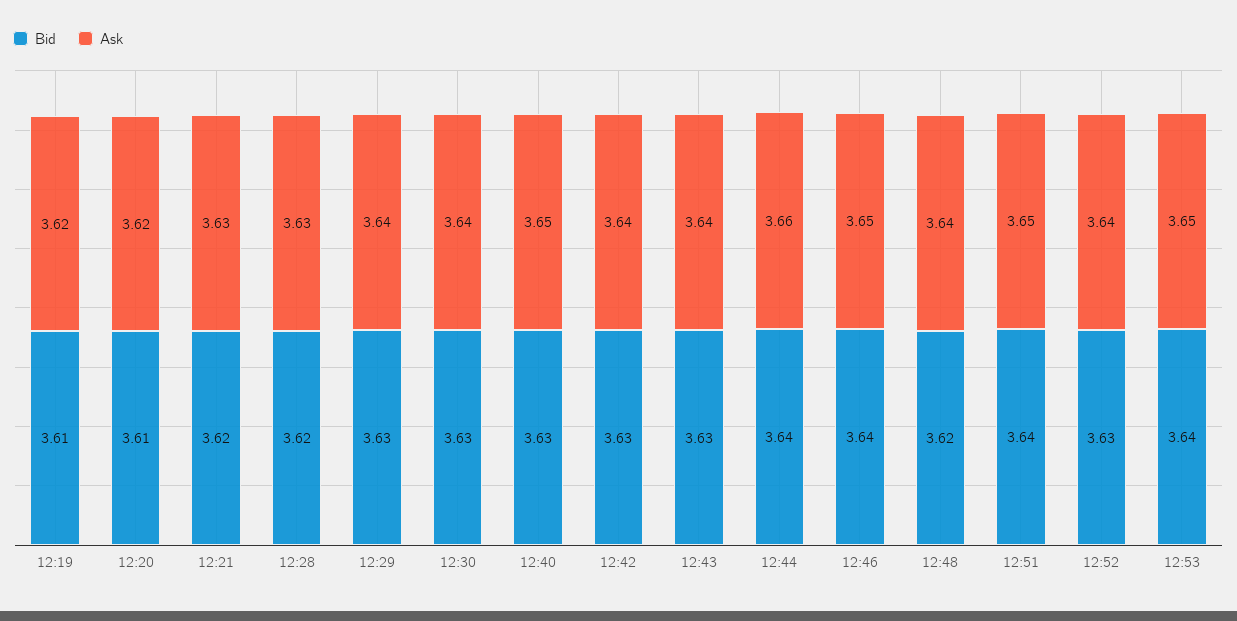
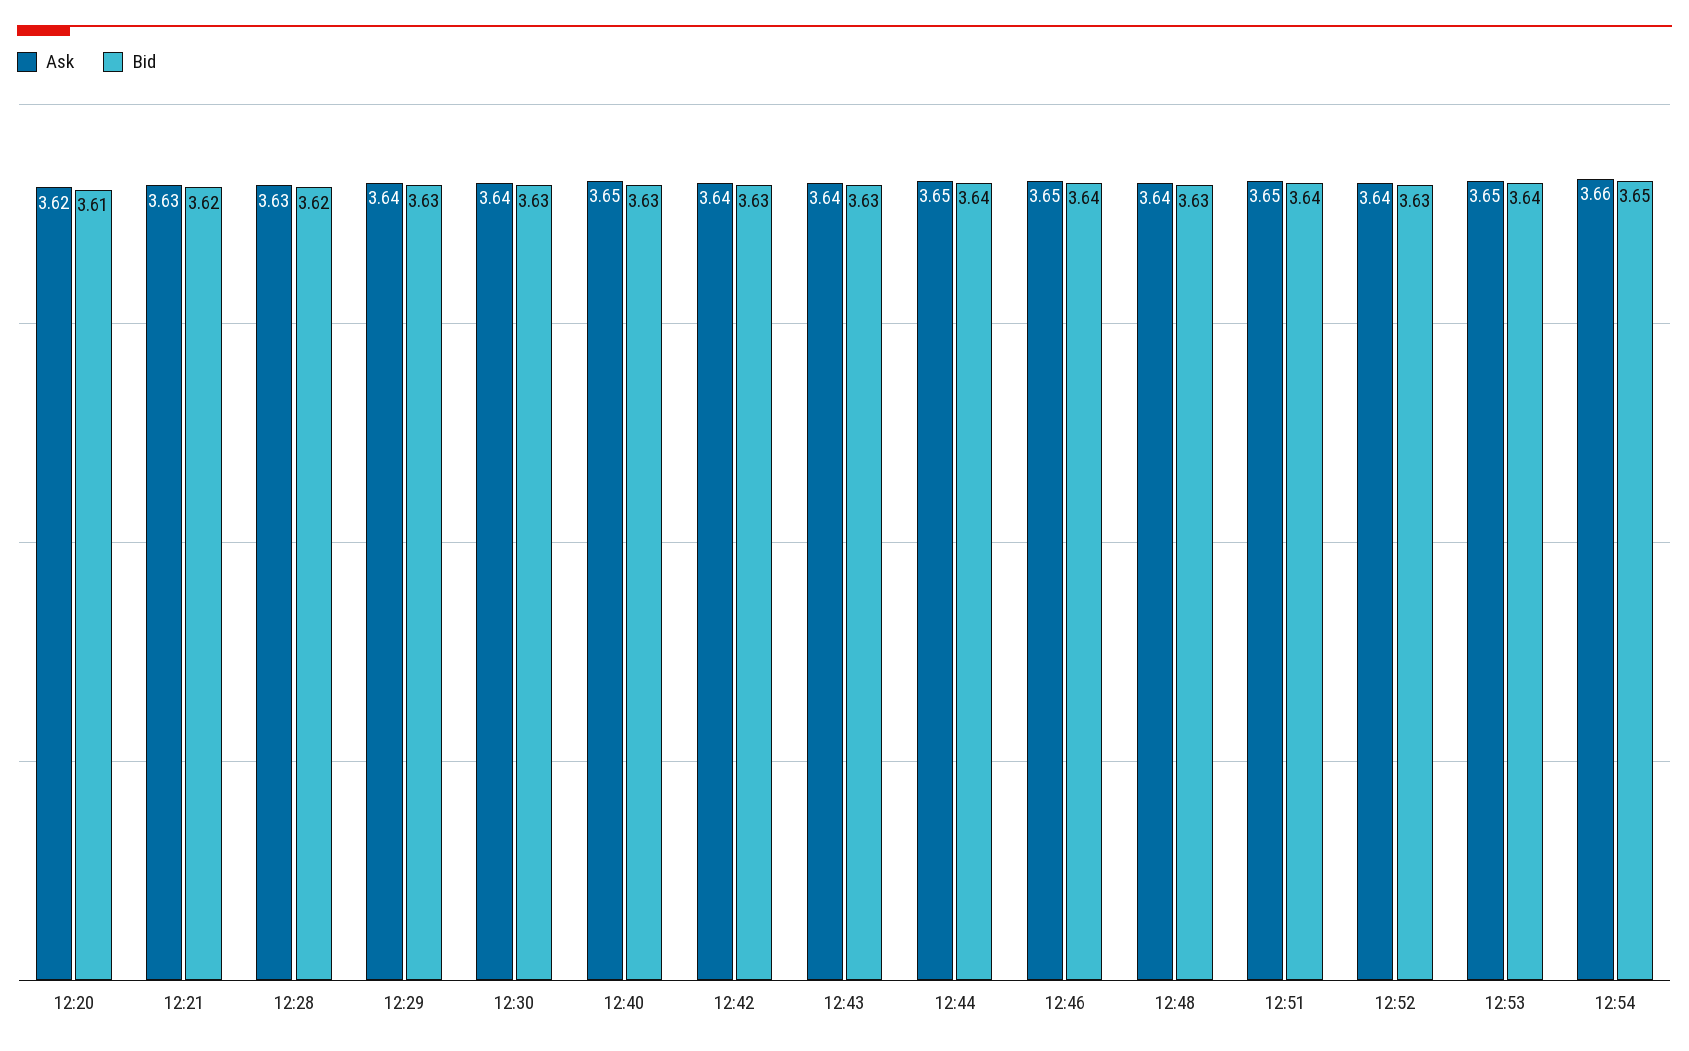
Bid, 12:19: 3.61 -> none
Ask, 12:19: 3.62 -> none
Ask, 12:44: 3.66 -> 3.65
Bid, 12:48: 3.62 -> 3.63
Ask, 12:54: none -> 3.66
Bid, 12:54: none -> 3.65

